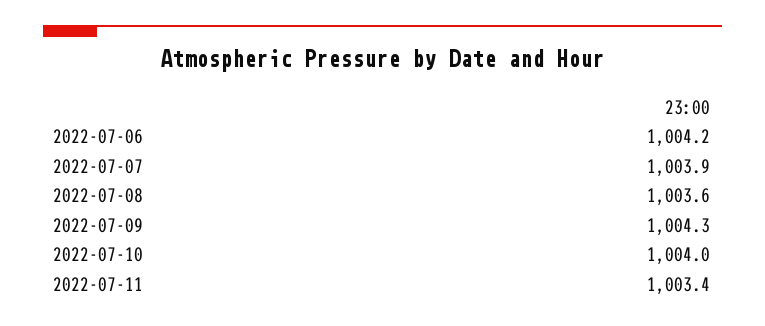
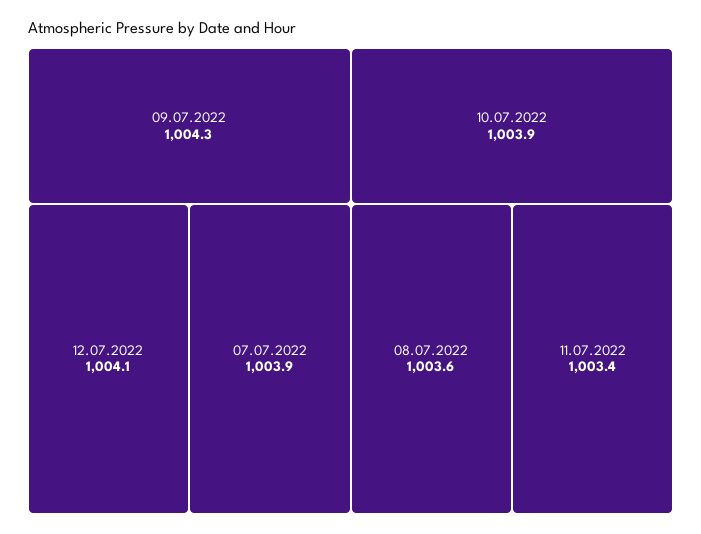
2022-07-06: 1004.2 -> none
2022-07-10: 1004 -> 1003.9
12.07.2022: none -> 1004.1

